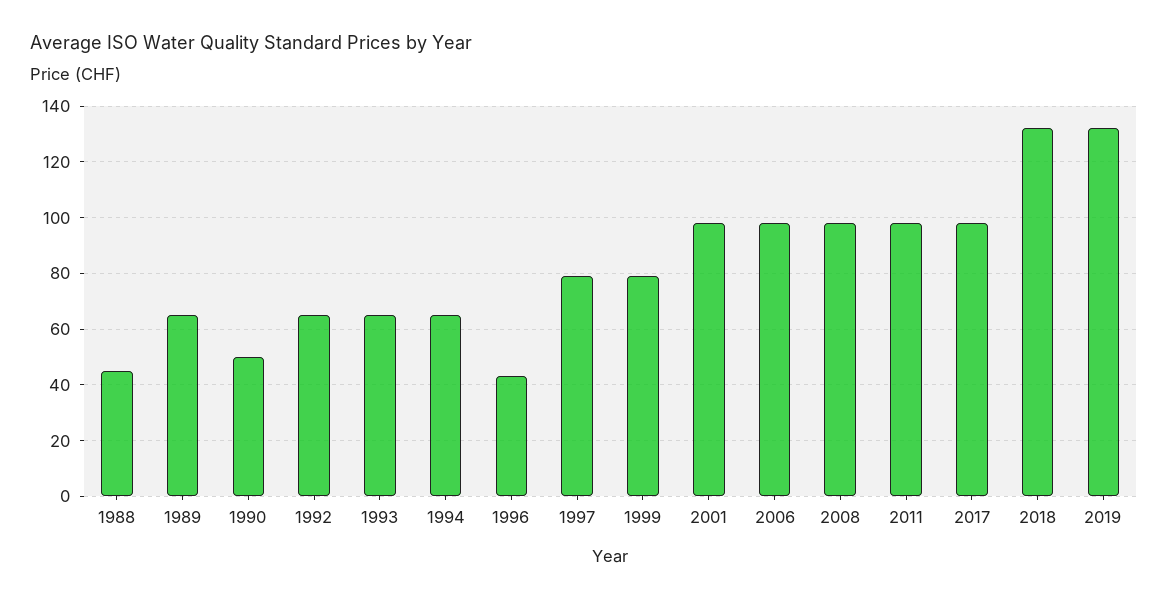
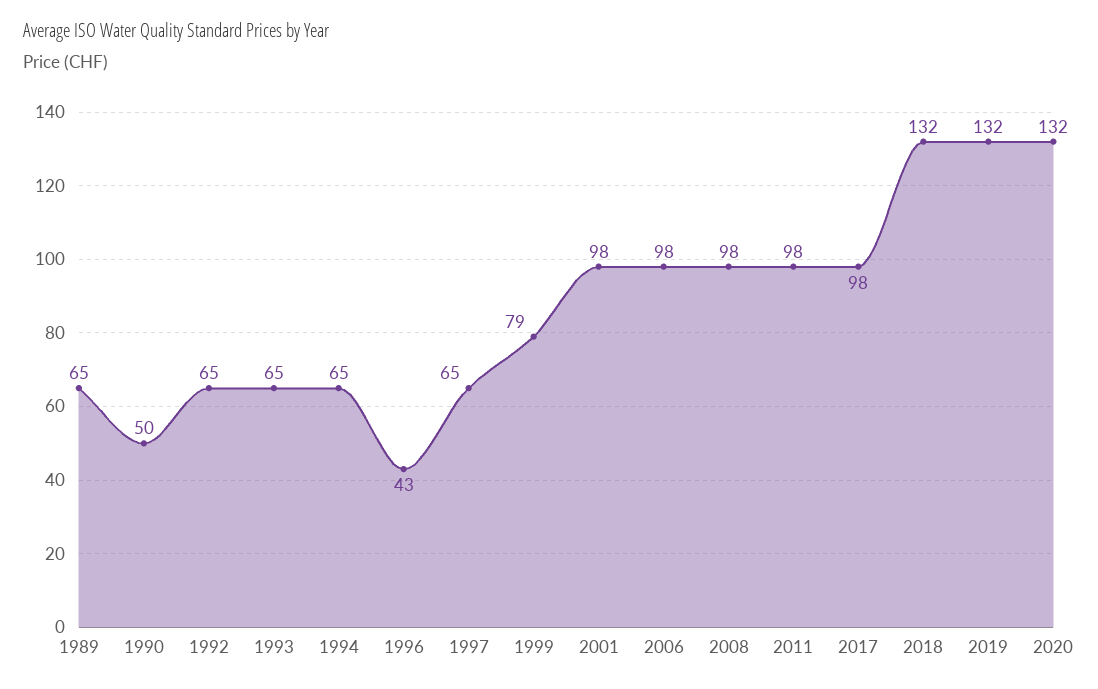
1988: 45 -> none
1997: 80 -> 65
2020: none -> 132

